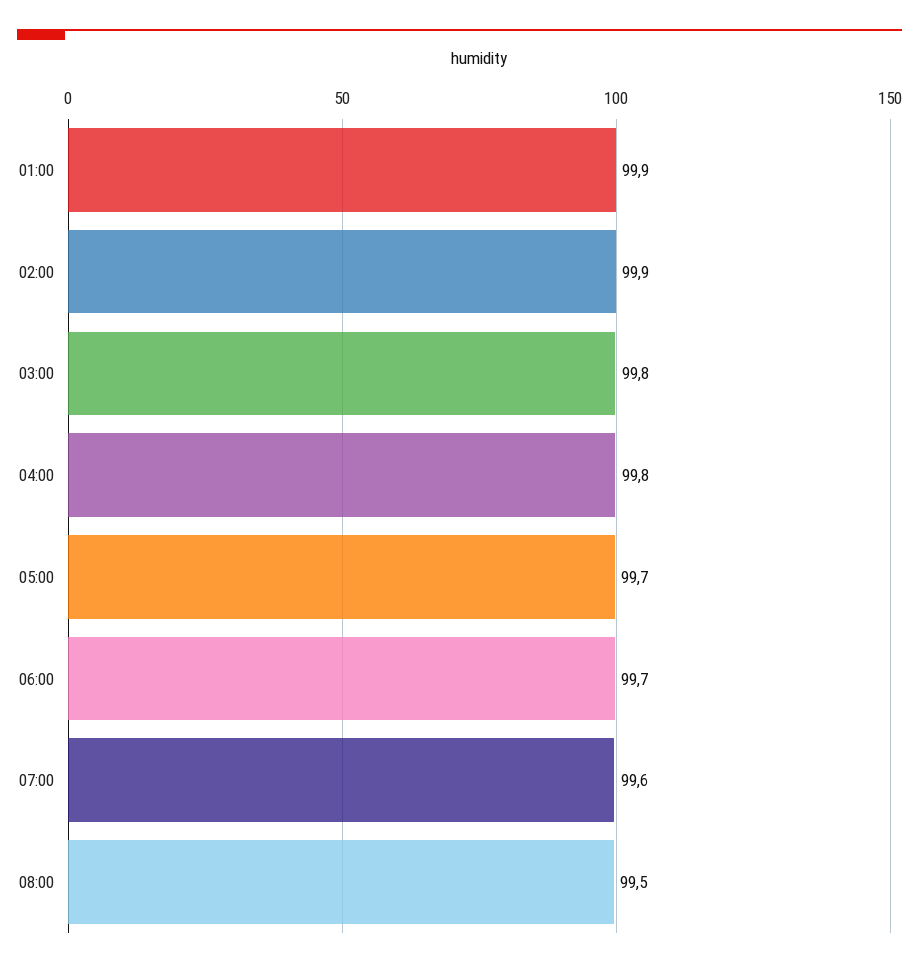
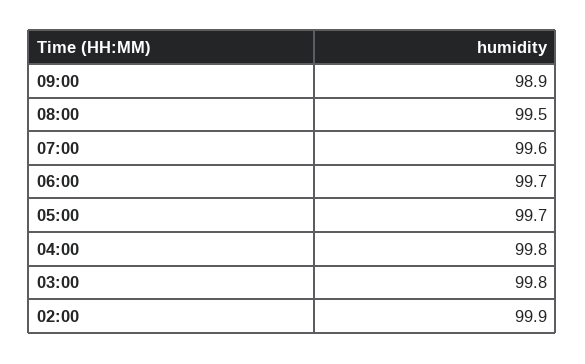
01:00: 99.9 -> none
09:00: none -> 98.9

